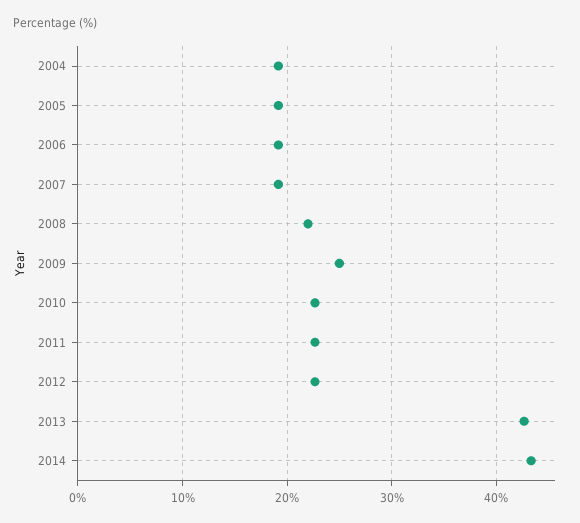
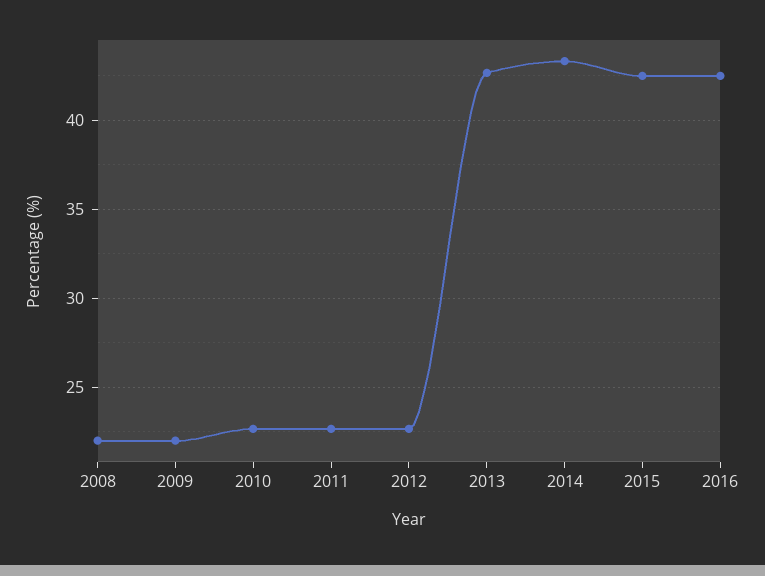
2004: 19 -> none
2005: 19 -> none
2006: 19 -> none
2007: 19 -> none
2009: 25 -> 22
2015: none -> 42.5
2016: none -> 42.5

